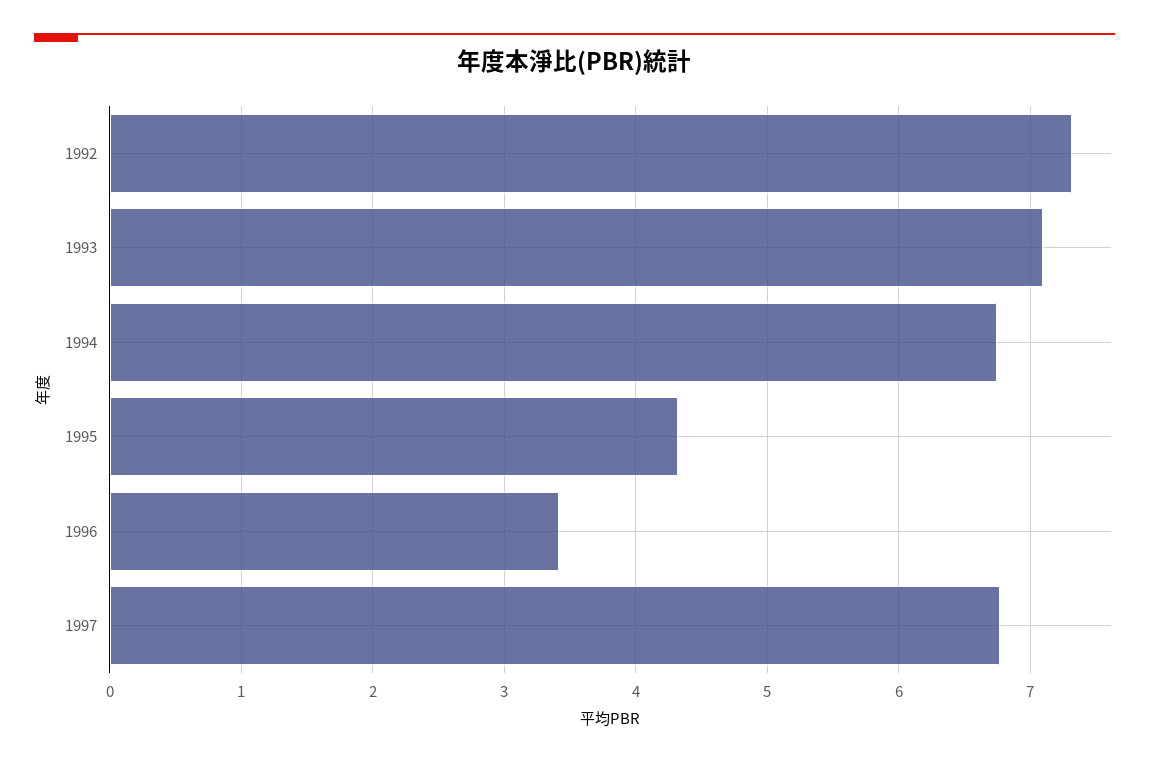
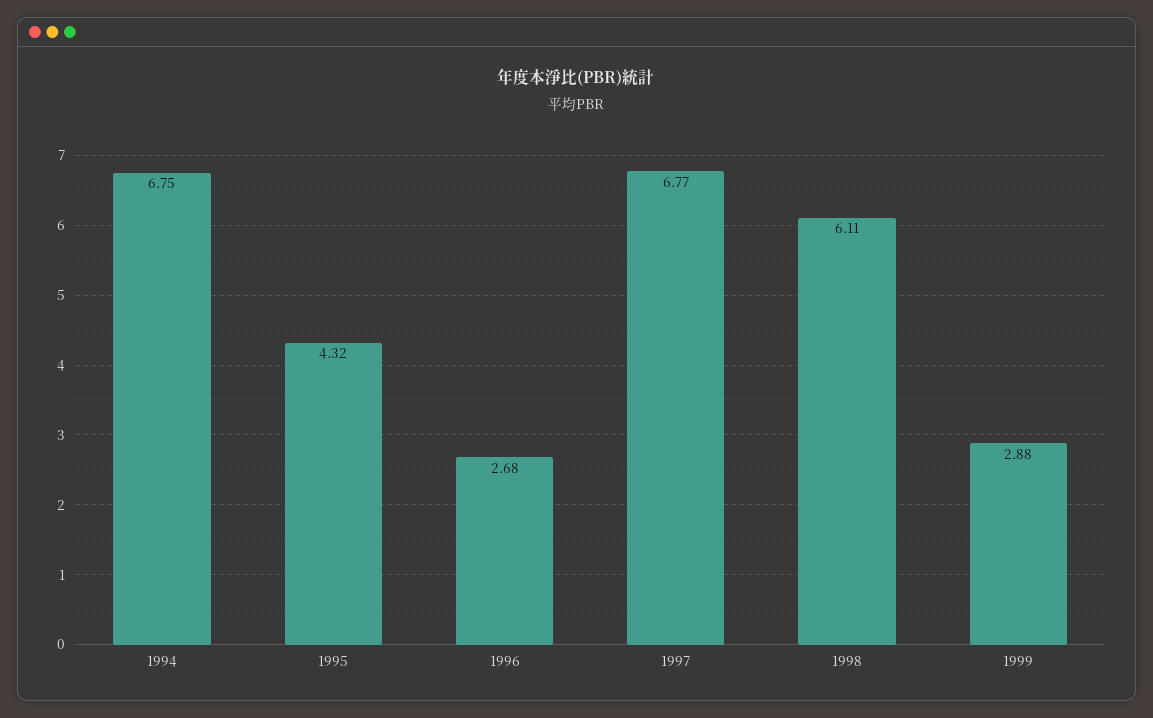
1992: 7.3 -> none
1993: 7.1 -> none
1996: 3.4 -> 2.68
1998: none -> 6.11
1999: none -> 2.88

